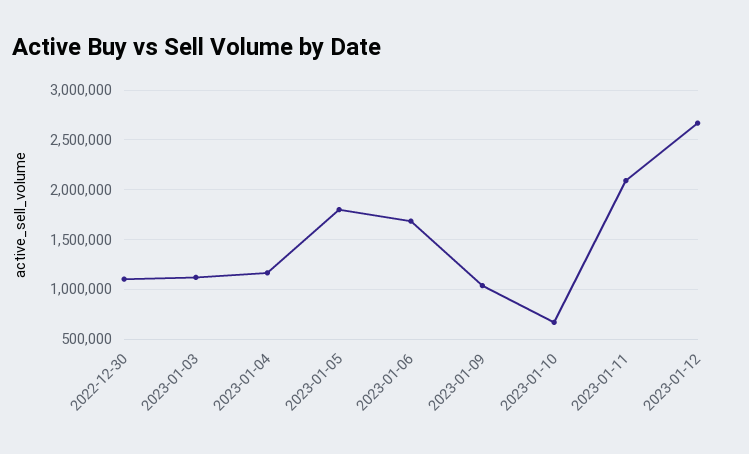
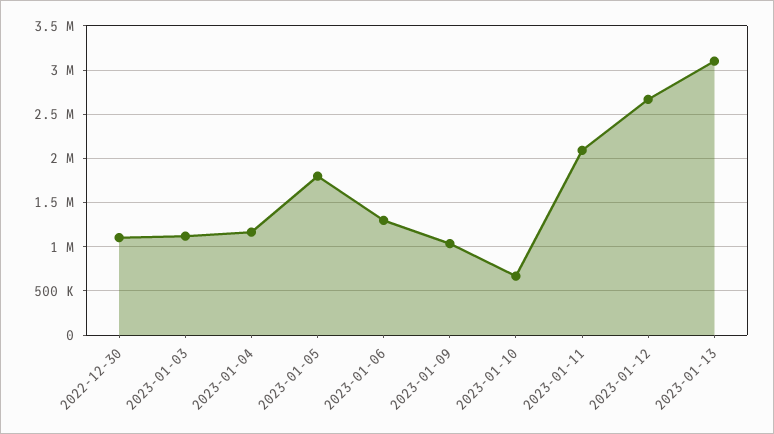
2023-01-06: 1700000 -> 1300000
2023-01-13: none -> 3100000

